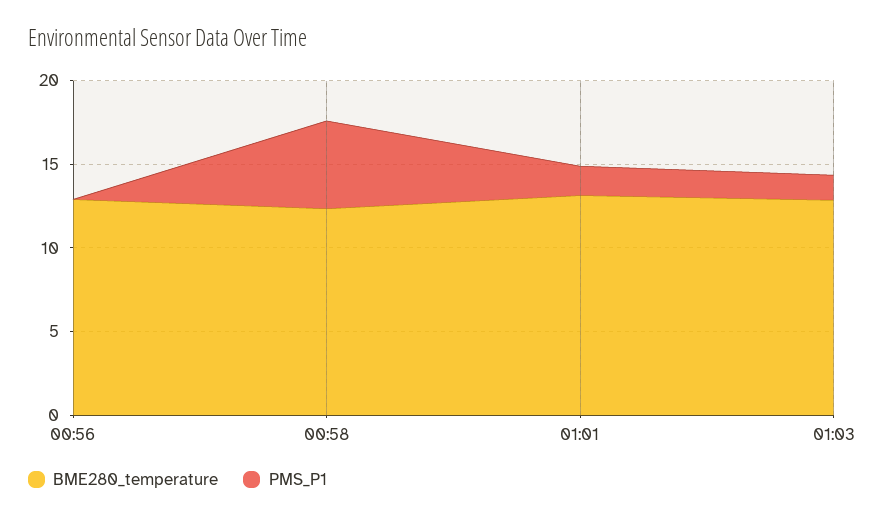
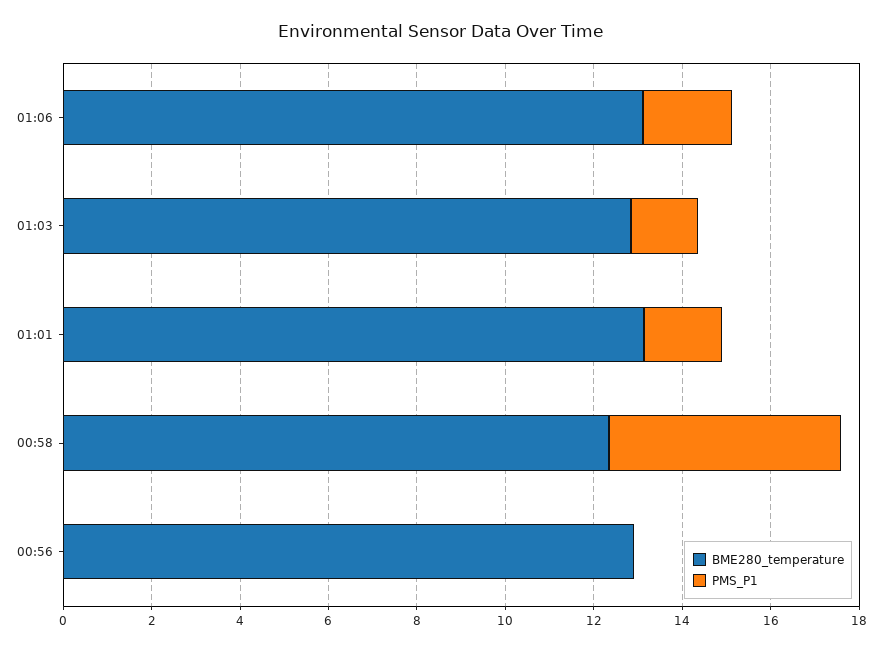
BME280_temperature, 01:06: none -> 13
PMS_P1, 01:06: none -> 2

